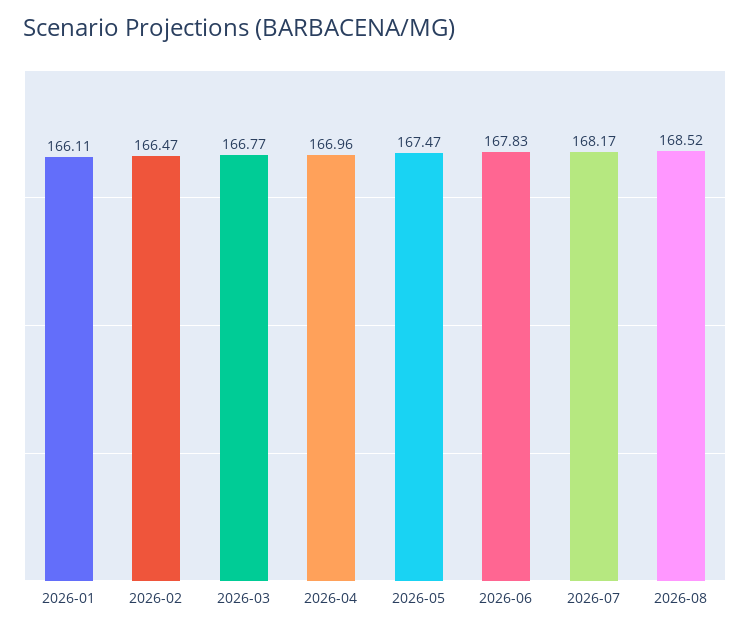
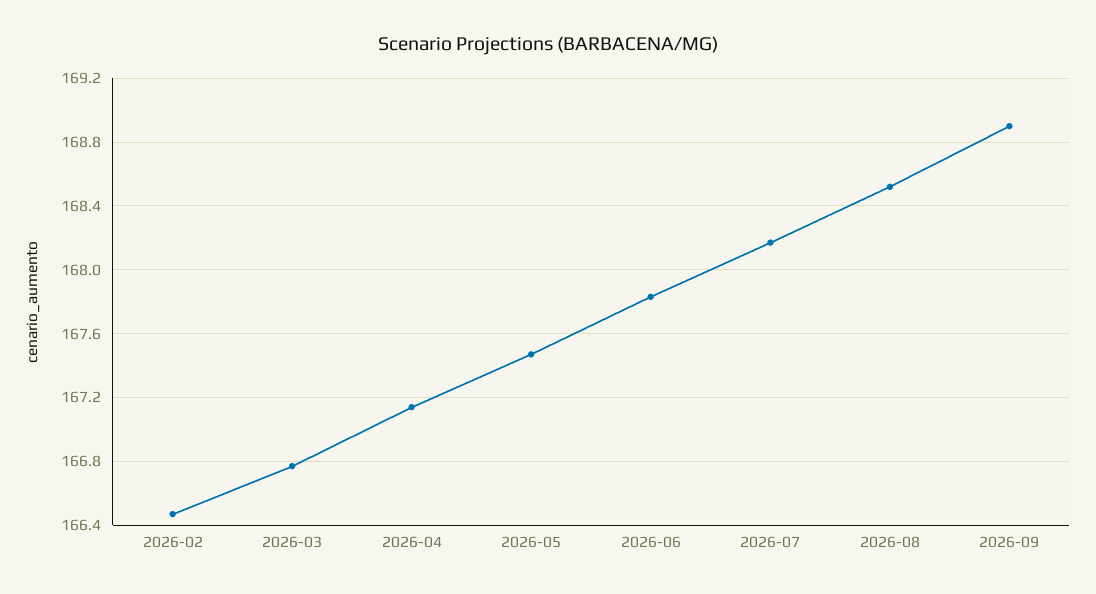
2026-01: 166.11 -> none
2026-04: 166.96 -> 167.15
2026-09: none -> 168.9

